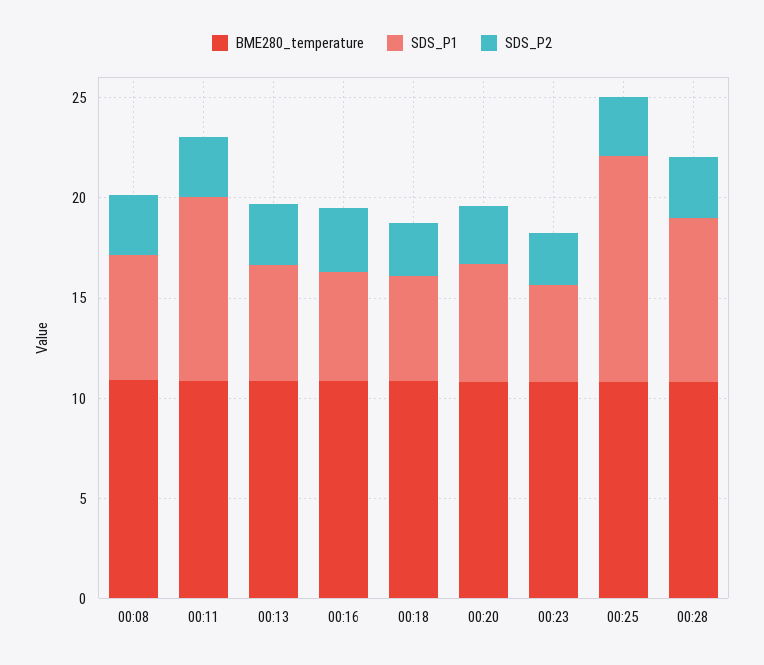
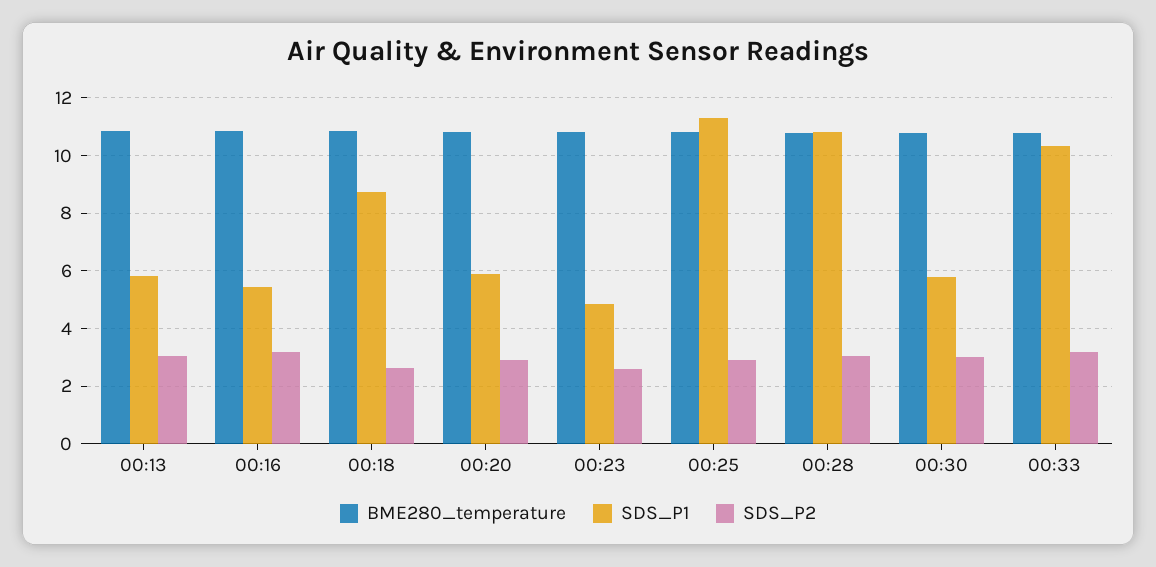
BME280_temperature, 00:08: 11 -> none
SDS_P1, 00:08: 6 -> none
SDS_P2, 00:08: 3 -> none
BME280_temperature, 00:11: 11 -> none
SDS_P1, 00:11: 9 -> none
SDS_P2, 00:11: 3 -> none
SDS_P1, 00:18: 5 -> 8.75
SDS_P1, 00:28: 8 -> 10.75
BME280_temperature, 00:30: none -> 10.75
SDS_P1, 00:30: none -> 5.75
SDS_P2, 00:30: none -> 3
BME280_temperature, 00:33: none -> 10.75
SDS_P1, 00:33: none -> 10.25
SDS_P2, 00:33: none -> 3.25

